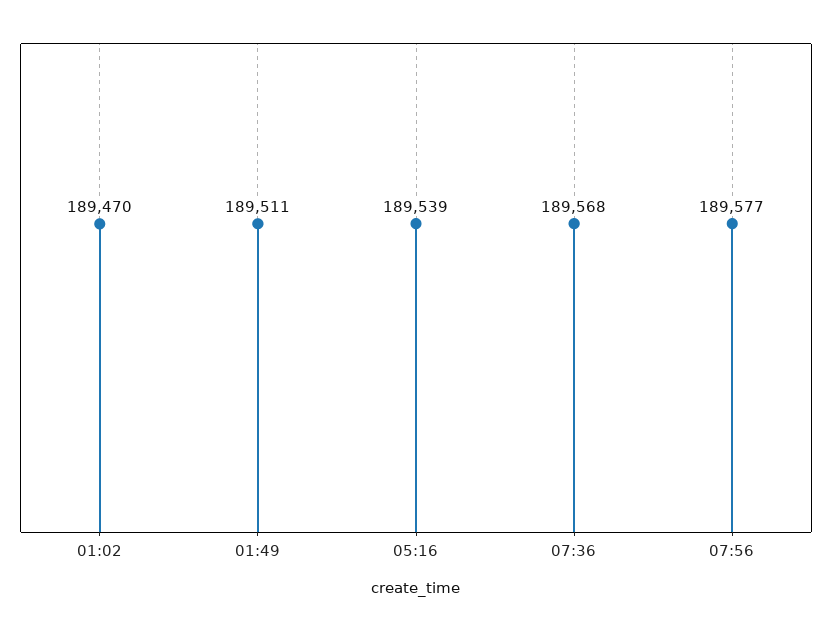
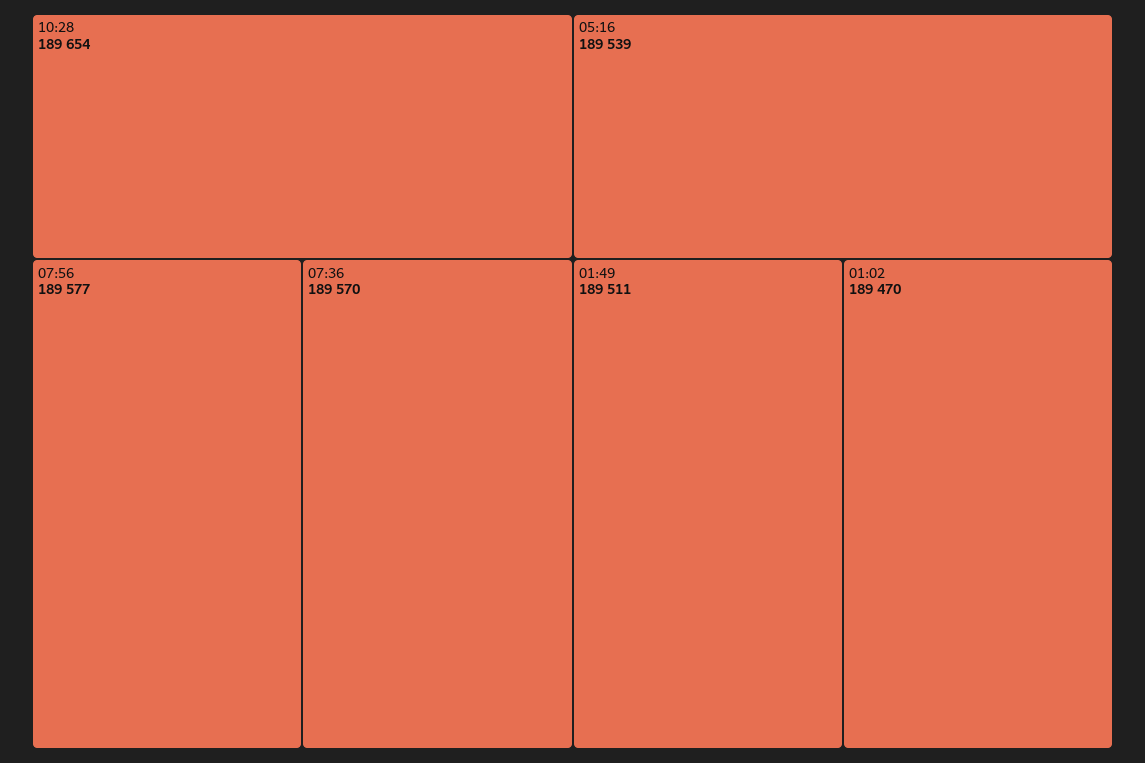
07:36: 189568 -> 189570
10:28: none -> 189654

